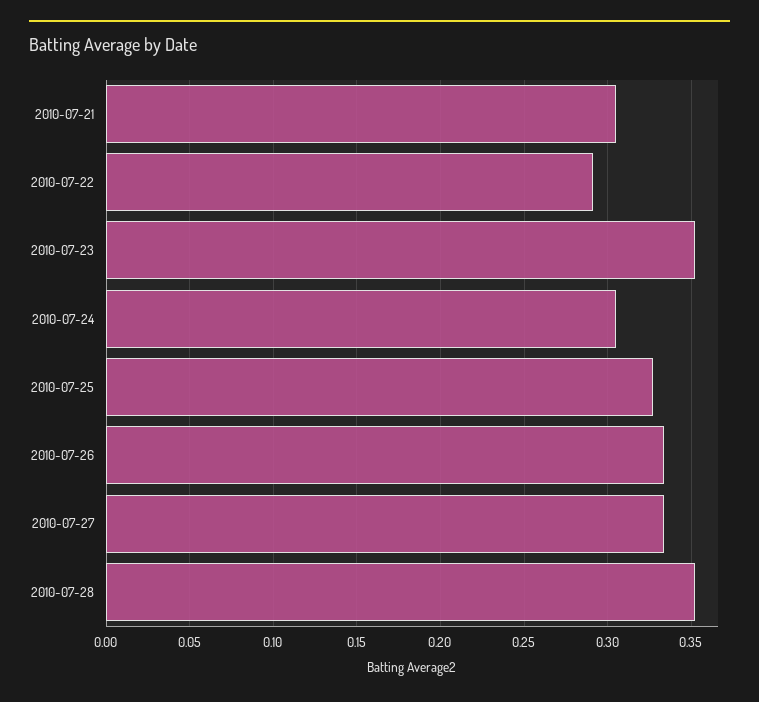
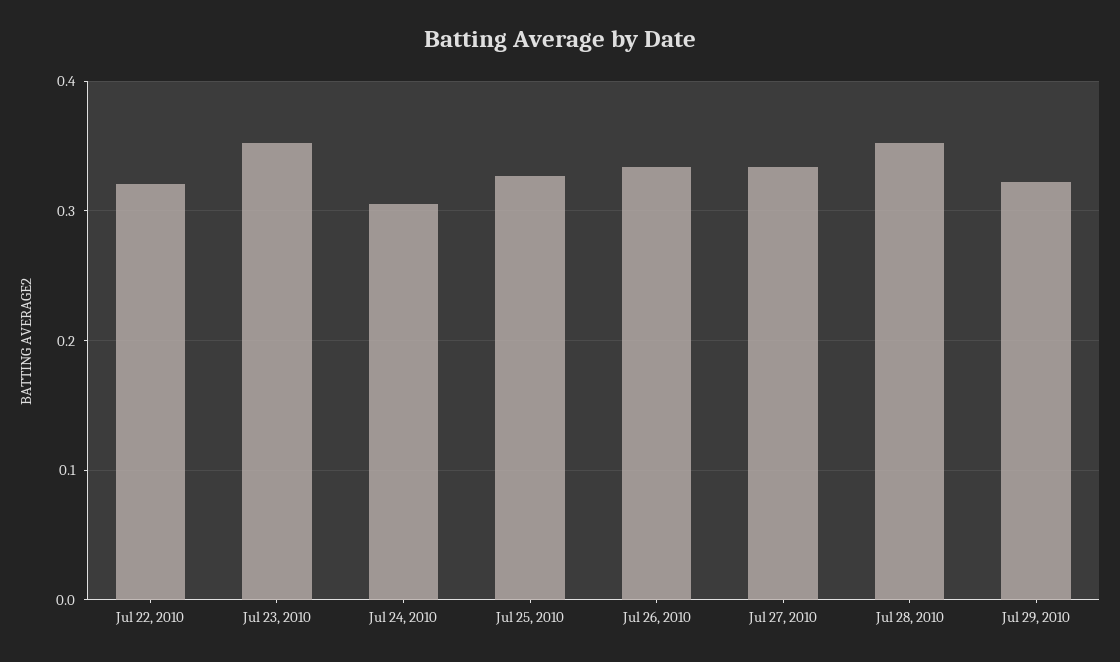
2010-07-21: 0.305 -> none
2010-07-22: 0.29 -> 0.32
Jul 29, 2010: none -> 0.32

